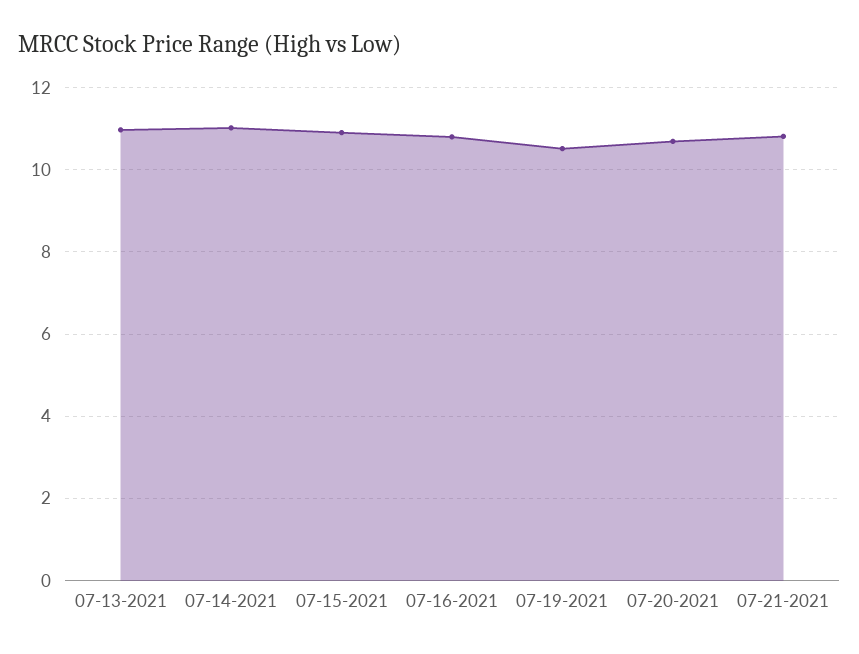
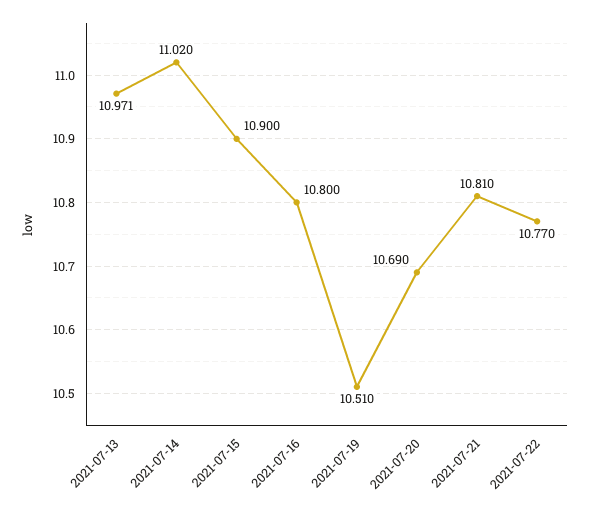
2021-07-22: none -> 10.77

